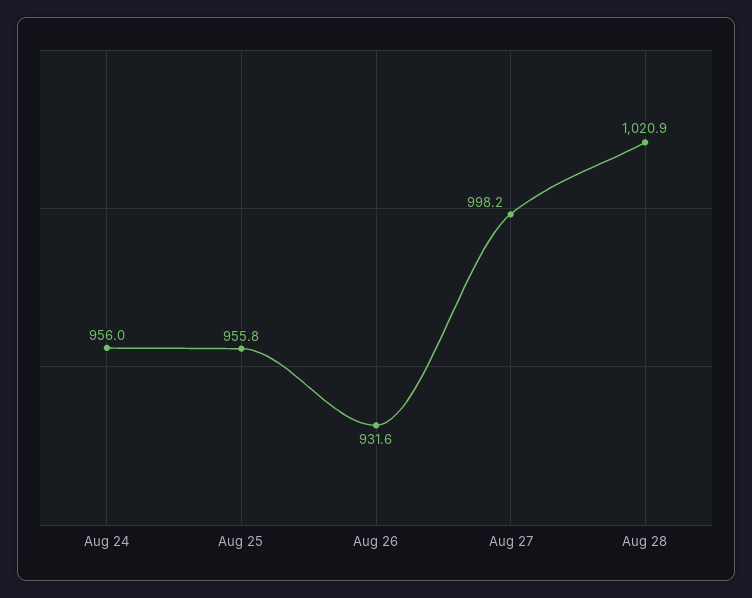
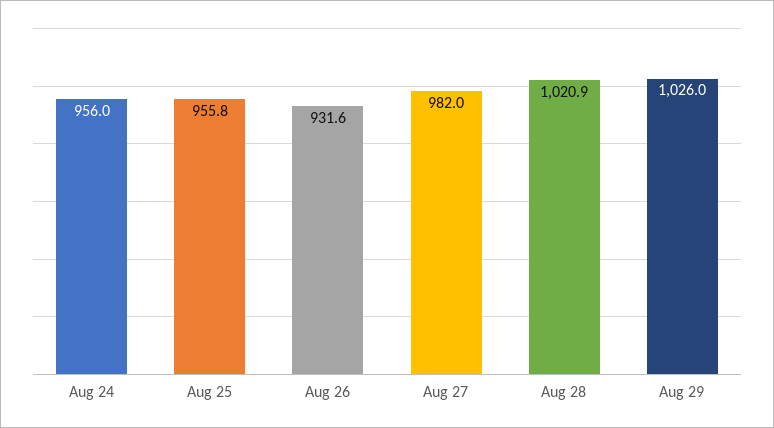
Aug 27: 998.2 -> 982
Aug 29: none -> 1026

